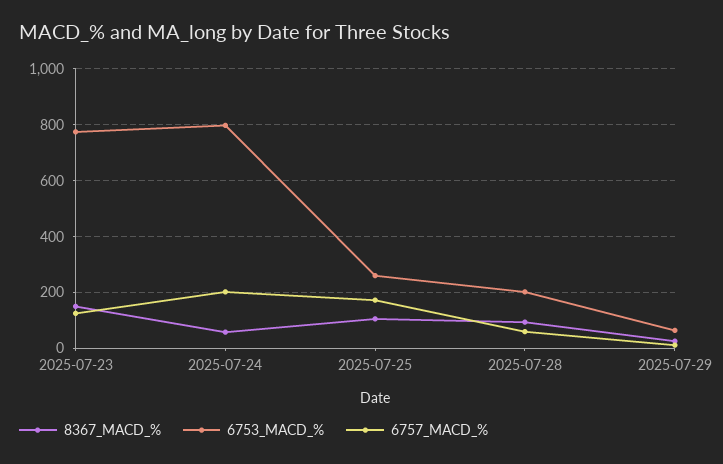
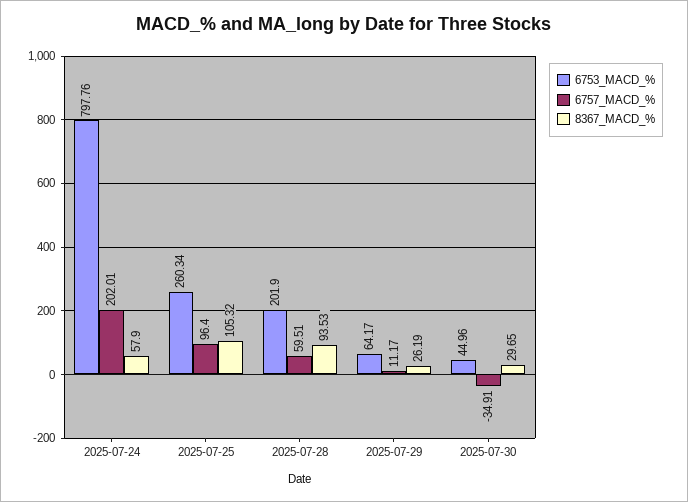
8367_MACD_%, 2025-07-23: 150 -> none
6753_MACD_%, 2025-07-23: 775 -> none
6757_MACD_%, 2025-07-23: 125 -> none
6757_MACD_%, 2025-07-25: 175 -> 96.4
6753_MACD_%, 2025-07-30: none -> 44.96
6757_MACD_%, 2025-07-30: none -> -34.91
8367_MACD_%, 2025-07-30: none -> 29.65

